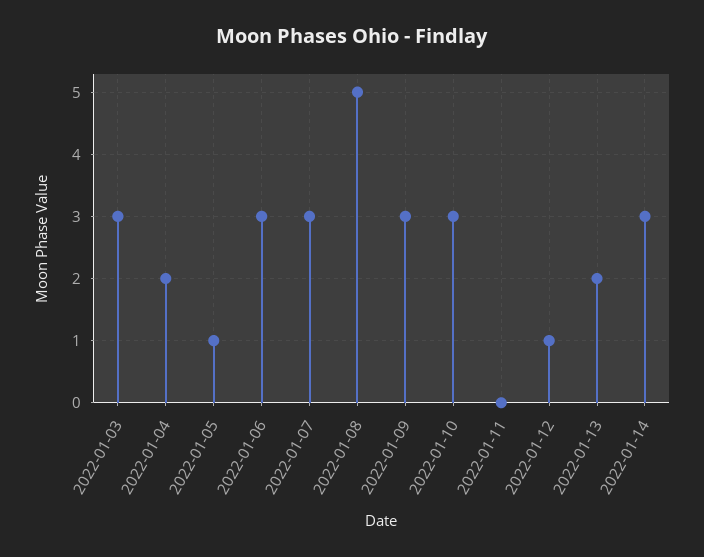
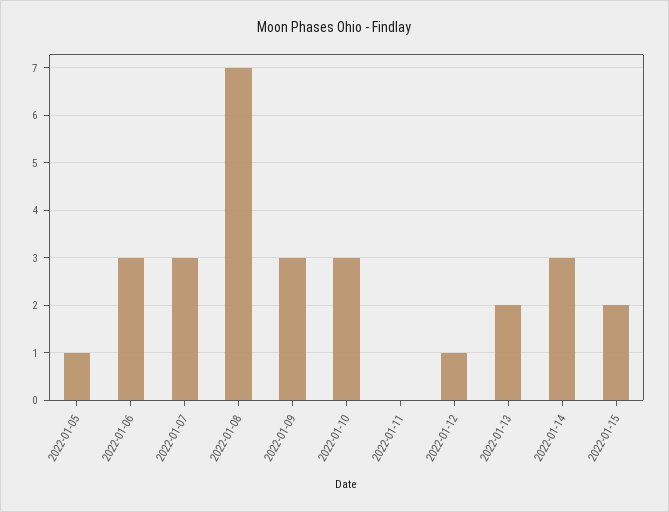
2022-01-03: 3 -> none
2022-01-04: 2 -> none
2022-01-08: 5 -> 7
2022-01-15: none -> 2

